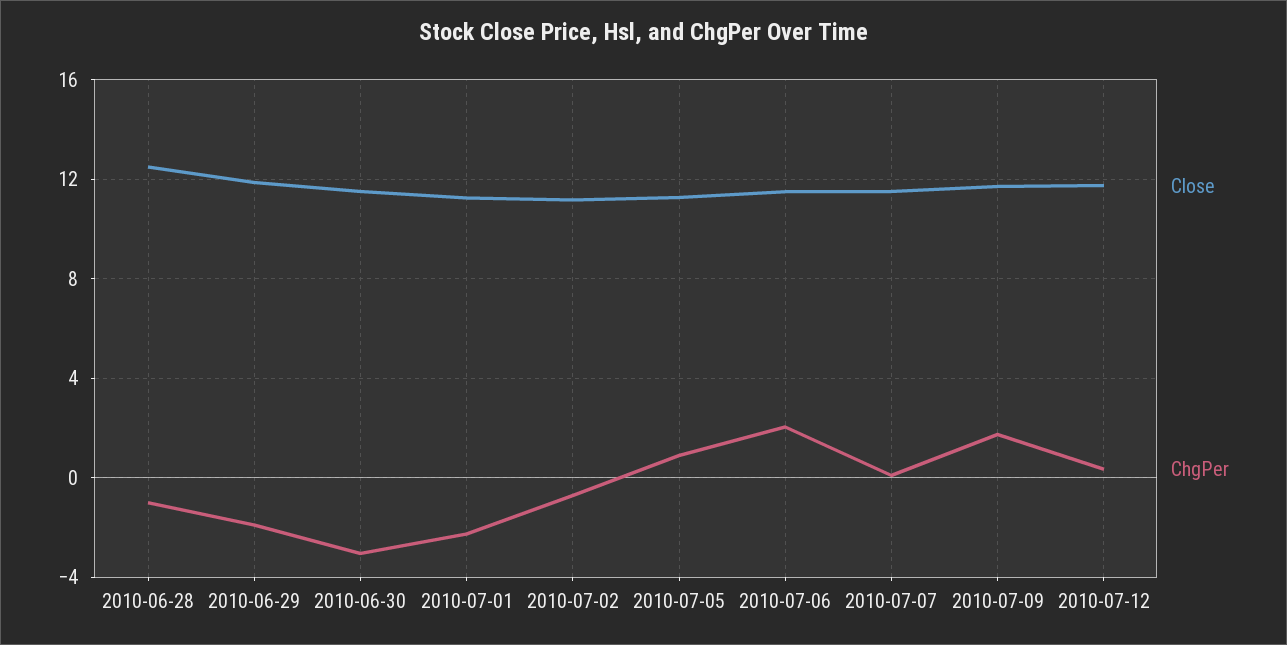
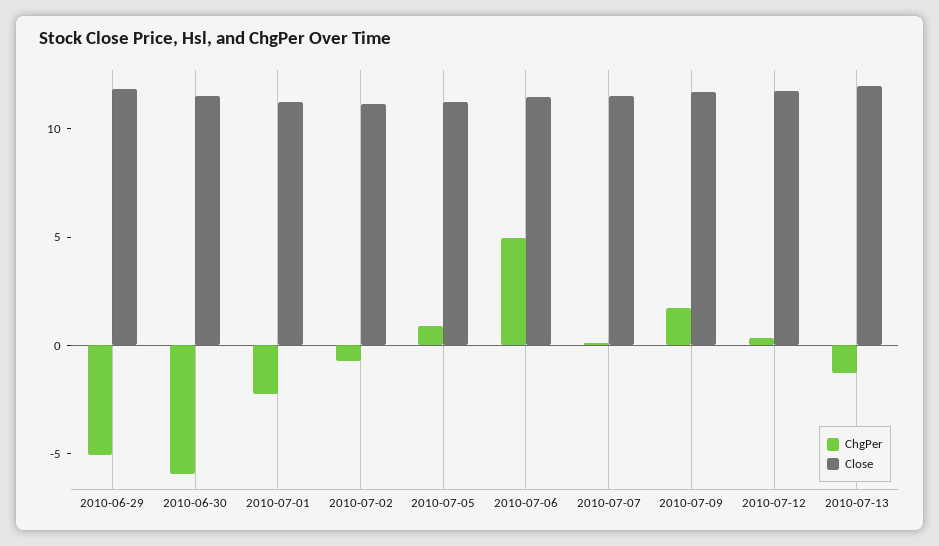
Close, 2010-06-28: 12.5 -> none
ChgPer, 2010-06-28: -1 -> none
ChgPer, 2010-06-29: -2 -> -5
ChgPer, 2010-06-30: -3 -> -6
ChgPer, 2010-07-06: 2 -> 5
ChgPer, 2010-07-13: none -> -1
Close, 2010-07-13: none -> 12

